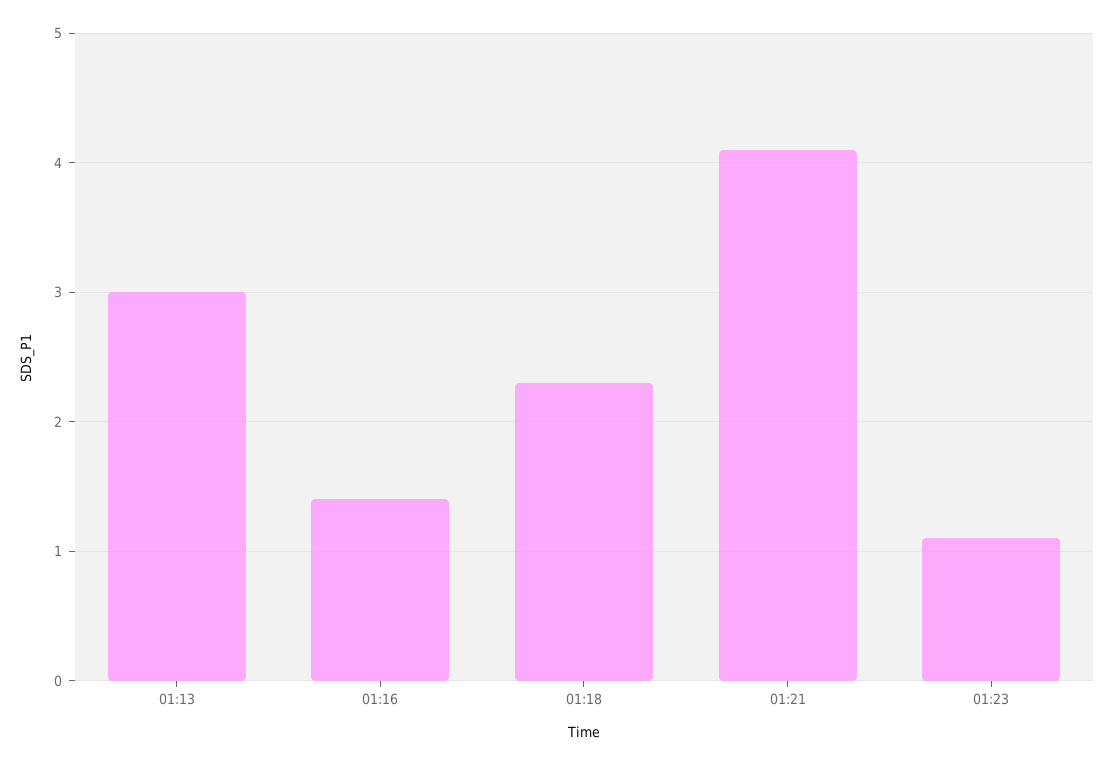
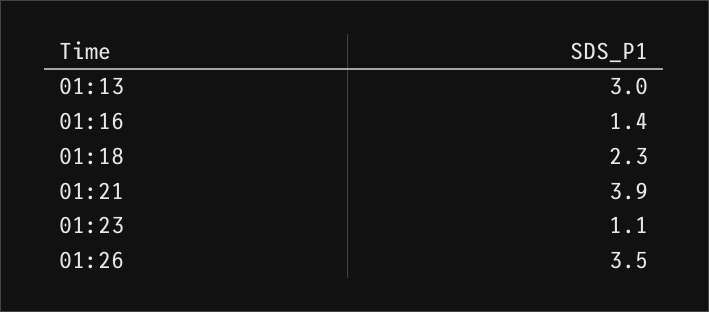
01:21: 4.1 -> 3.9
01:26: none -> 3.5

